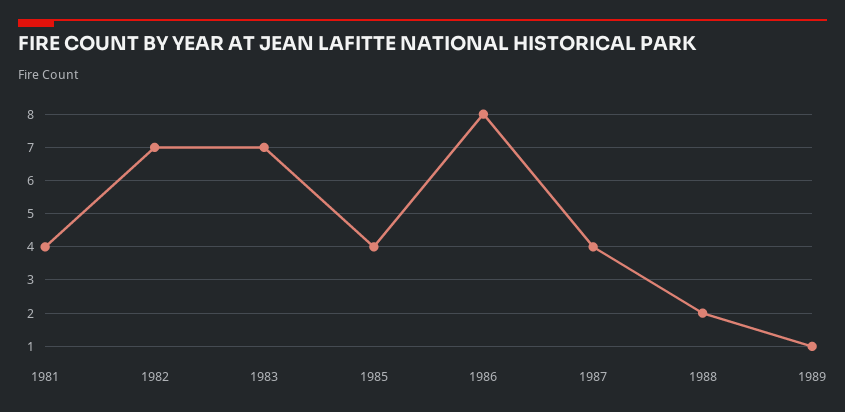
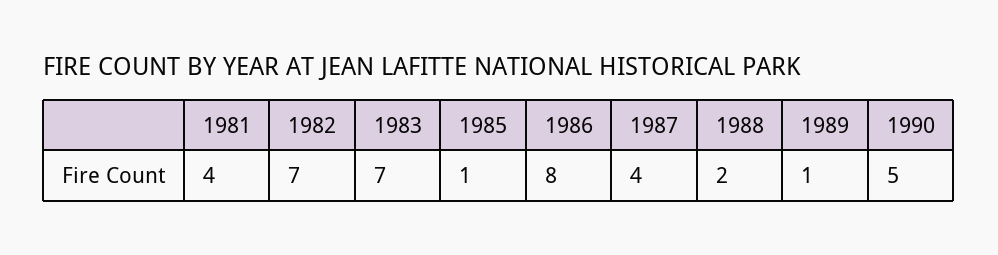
1985: 4 -> 1
1990: none -> 5

